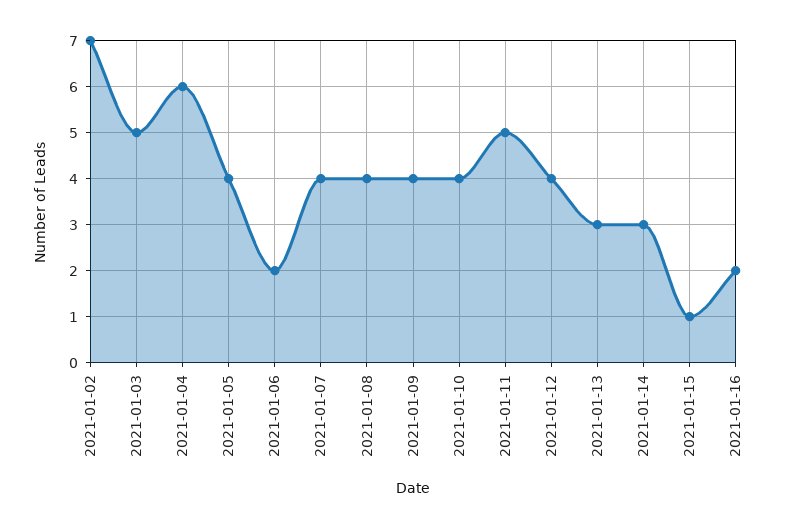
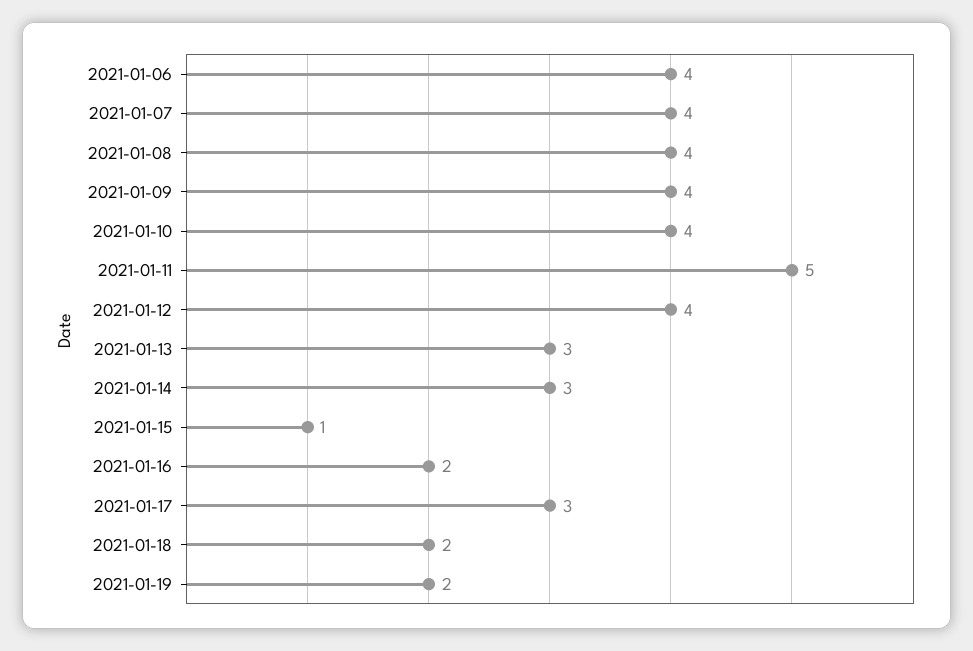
2021-01-02: 7 -> none
2021-01-03: 5 -> none
2021-01-04: 6 -> none
2021-01-05: 4 -> none
2021-01-06: 2 -> 4
2021-01-17: none -> 3
2021-01-18: none -> 2
2021-01-19: none -> 2

